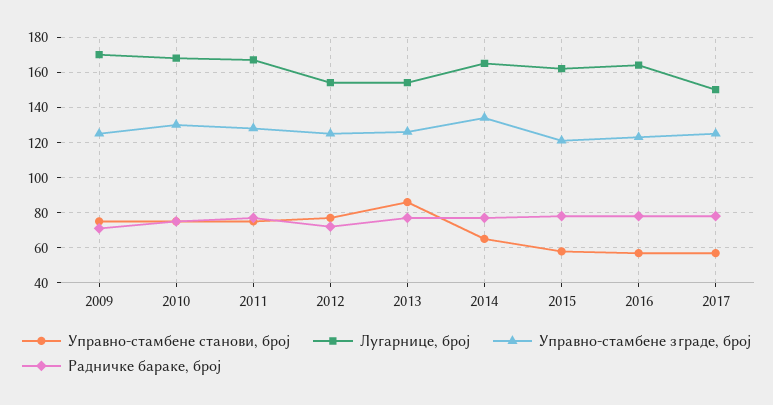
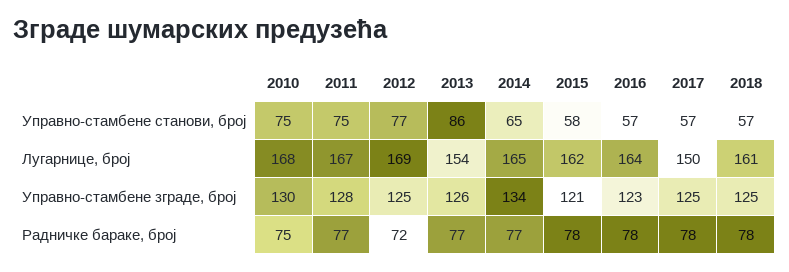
Управно-стамбене станови, број, 2009: 75 -> none
Лугарнице, број, 2009: 170 -> none
Управно-стамбене зграде, број, 2009: 125 -> none
Радничке бараке, број, 2009: 70 -> none
Лугарнице, број, 2012: 155 -> 169
Управно-стамбене станови, број, 2018: none -> 57
Лугарнице, број, 2018: none -> 161
Управно-стамбене зграде, број, 2018: none -> 125
Радничке бараке, број, 2018: none -> 78

